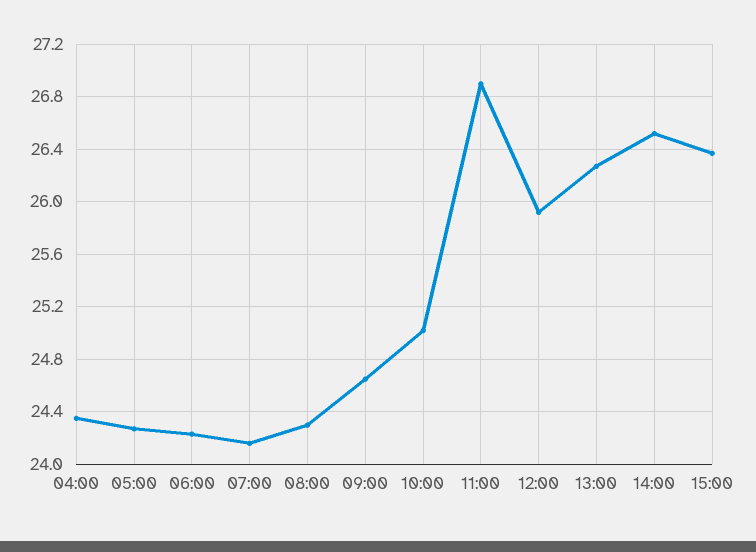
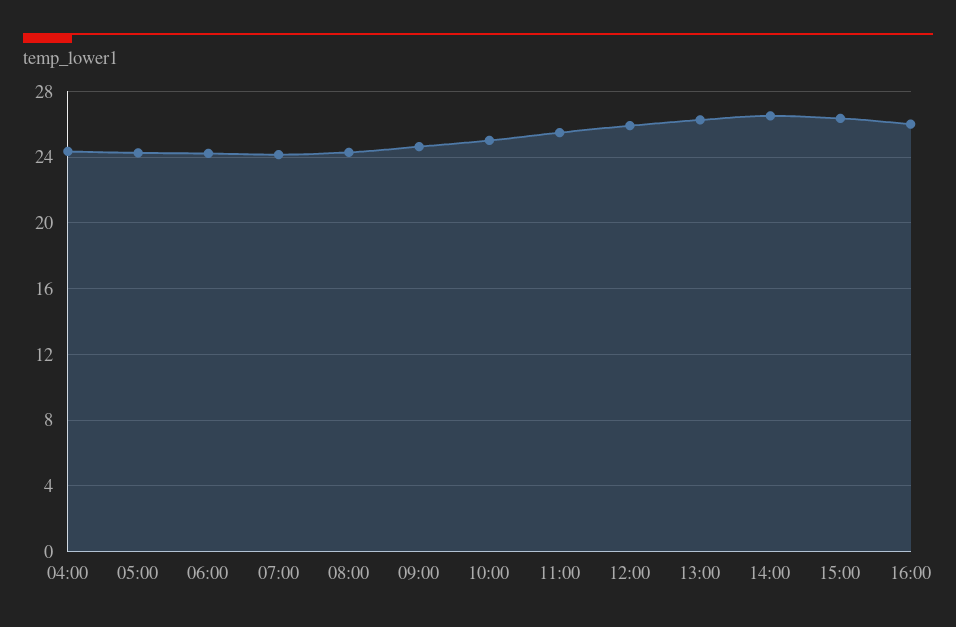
11:00: 26.9 -> 25.5
16:00: none -> 26

